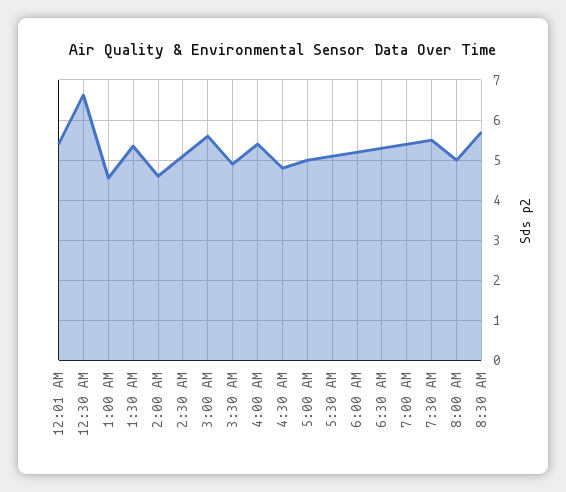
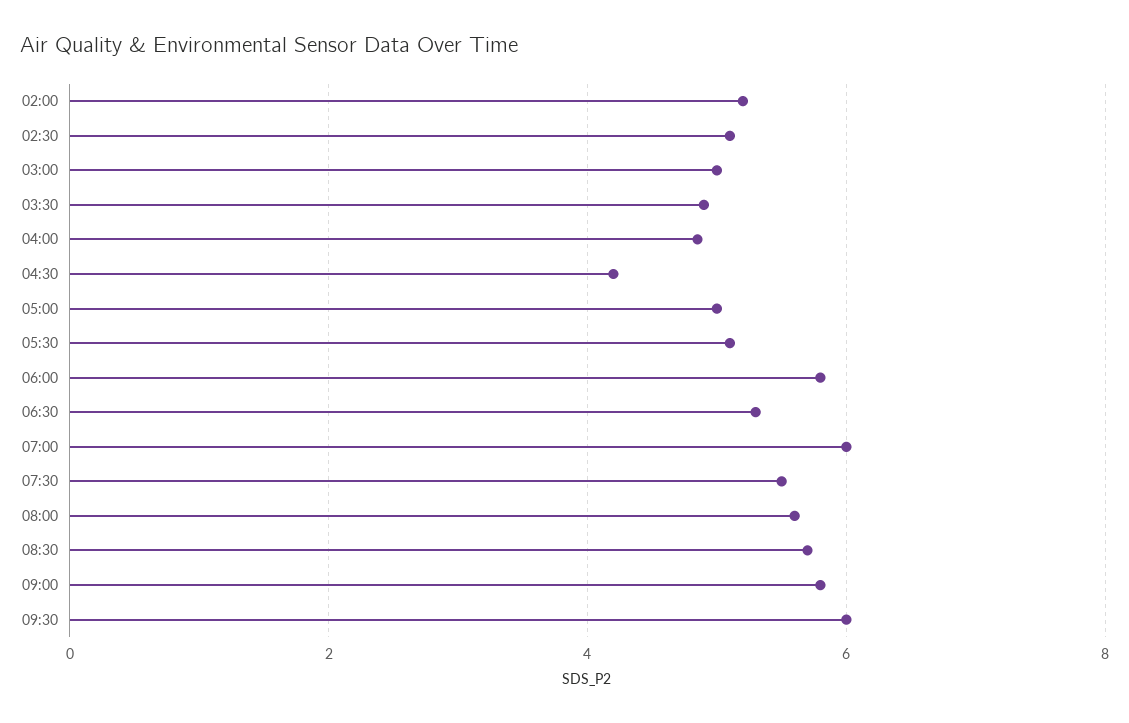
12:01 AM: 5.4 -> none
12:30 AM: 6.6 -> none
1:00 AM: 4.6 -> none
1:30 AM: 5.4 -> none
2:00 AM: 4.6 -> 5.2
3:00 AM: 5.6 -> 5
4:00 AM: 5.4 -> 4.8
4:30 AM: 4.8 -> 4.2
6:00 AM: 5.2 -> 5.8
7:00 AM: 5.4 -> 6
8:00 AM: 5 -> 5.6
09:00: none -> 5.8
09:30: none -> 6

